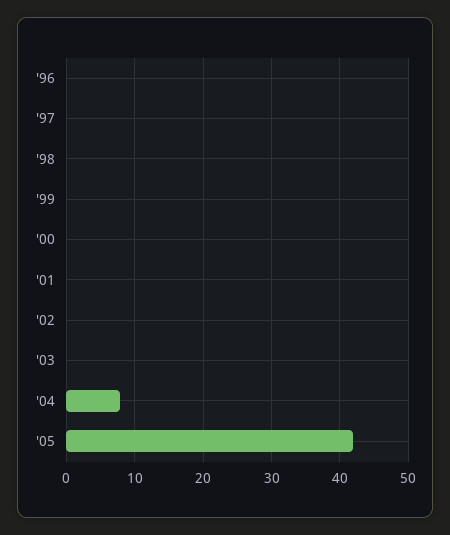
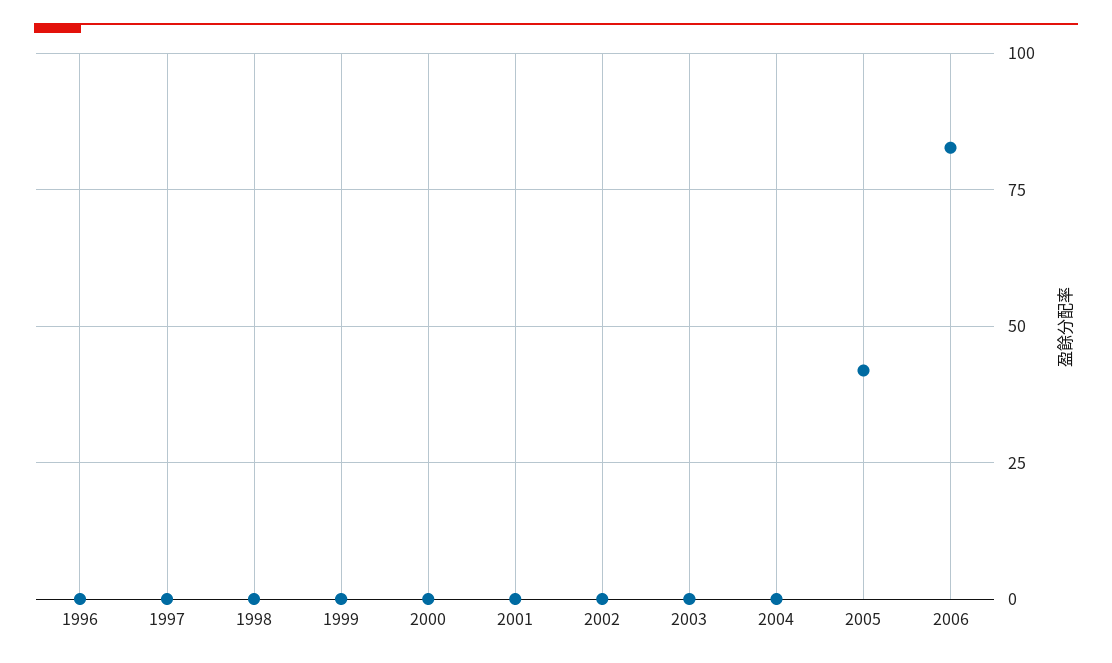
'04: 8 -> 0
2006: none -> 82.5

